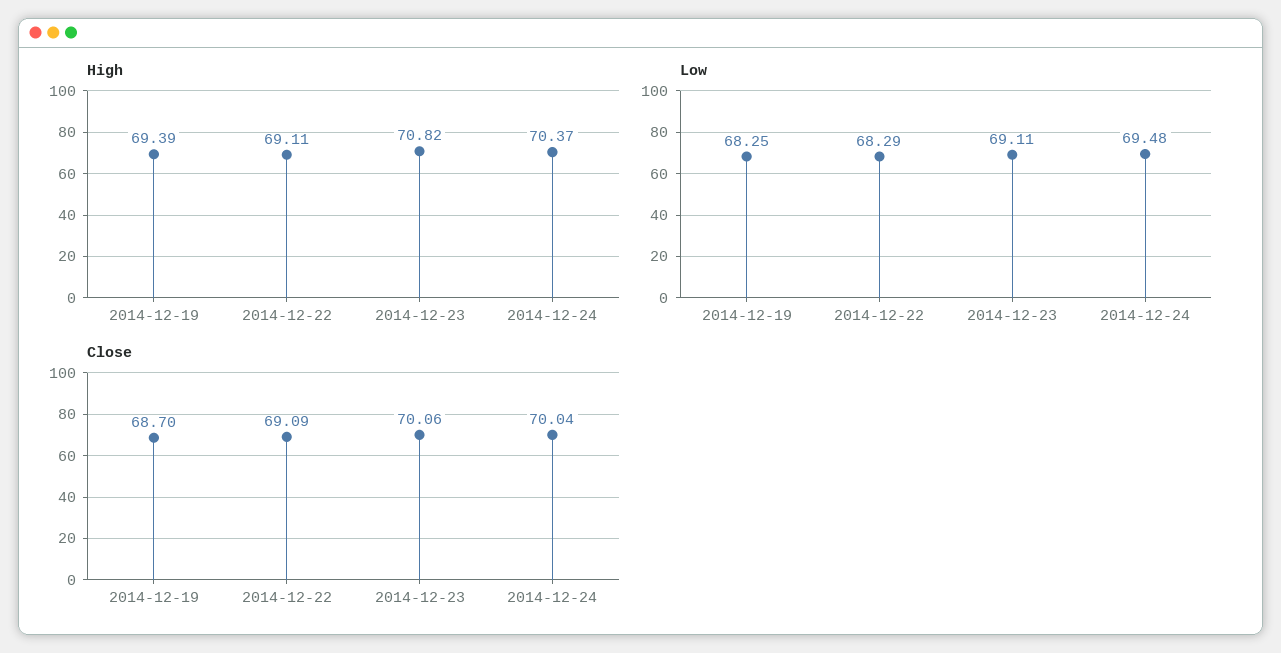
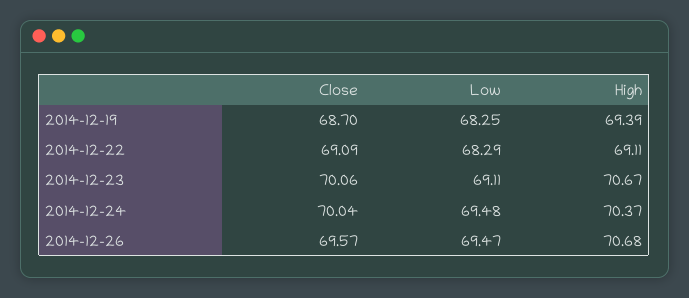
High, 2014-12-23: 70.82 -> 70.67
Close, 2014-12-26: none -> 69.57
Low, 2014-12-26: none -> 69.47
High, 2014-12-26: none -> 70.68

